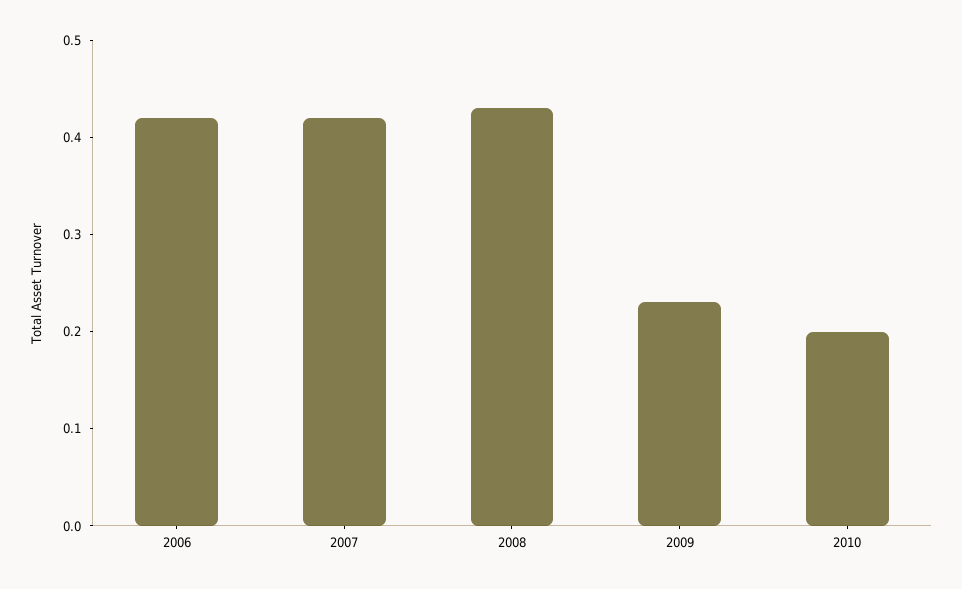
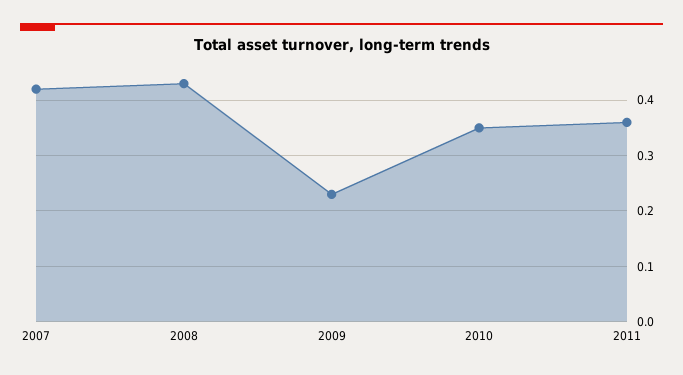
2006: 0.42 -> none
2010: 0.2 -> 0.35
2011: none -> 0.35

